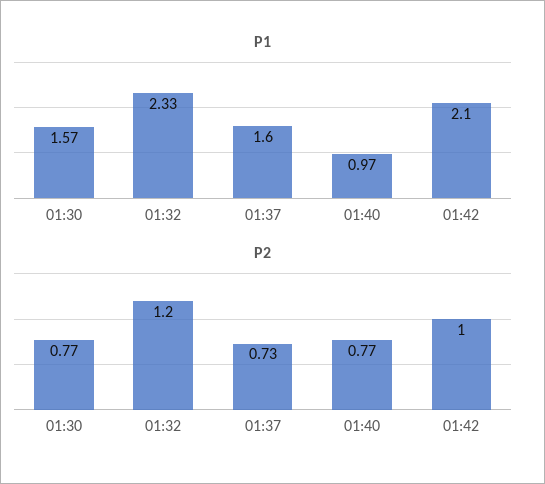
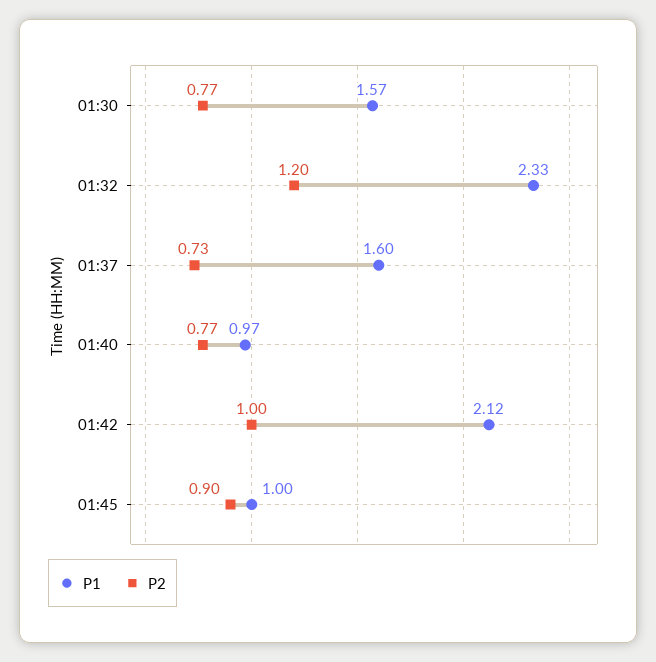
P1, 01:42: 2.1 -> 2.12
P1, 01:45: none -> 1
P2, 01:45: none -> 0.9

